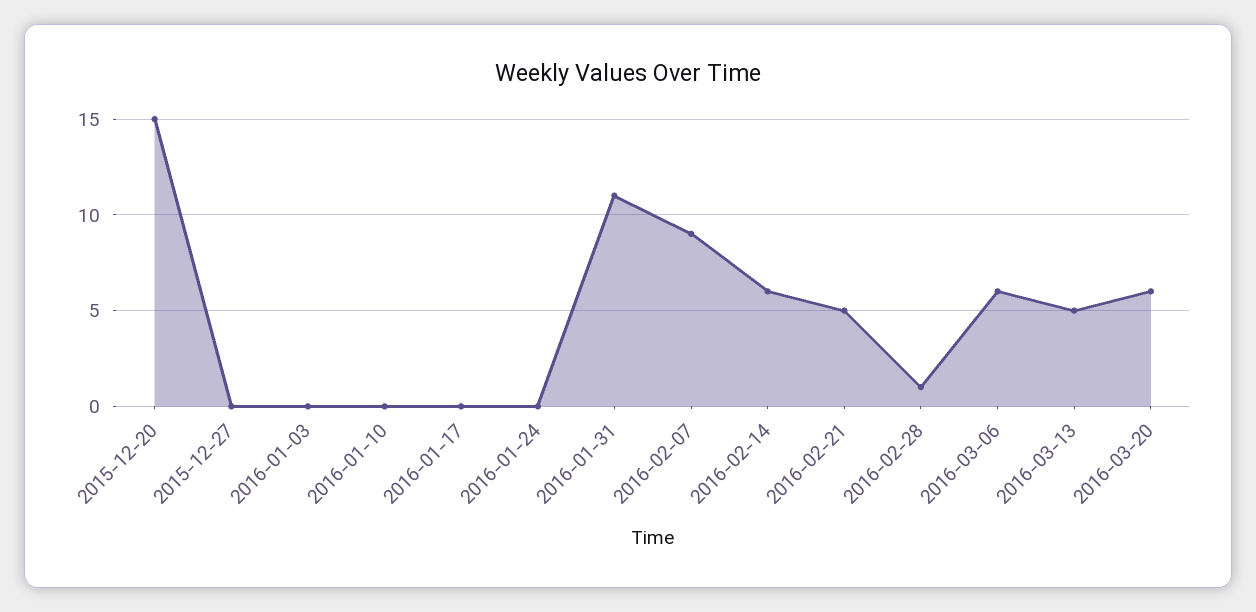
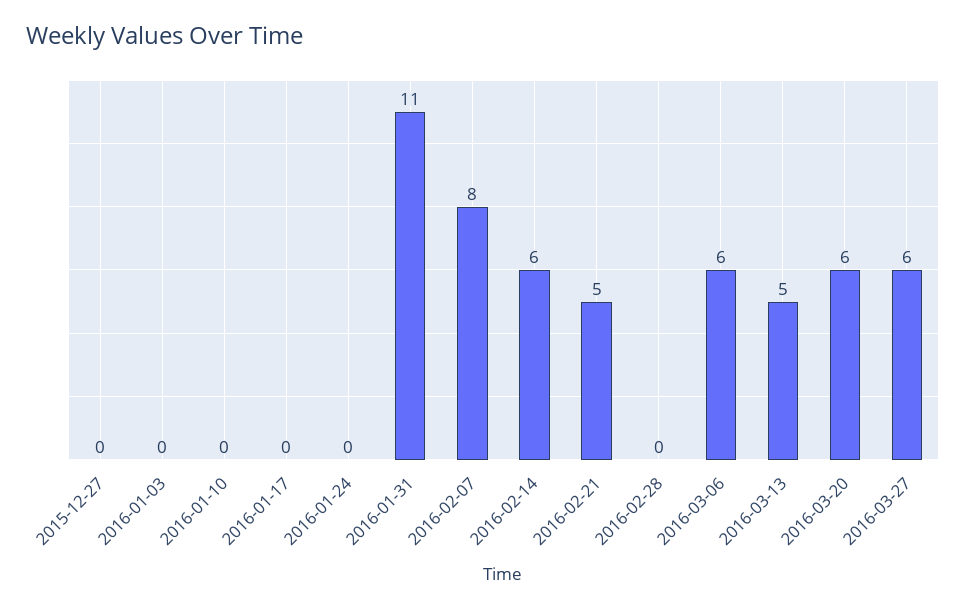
2015-12-20: 15 -> none
2016-02-07: 9 -> 8
2016-02-28: 1 -> 0
2016-03-27: none -> 6

